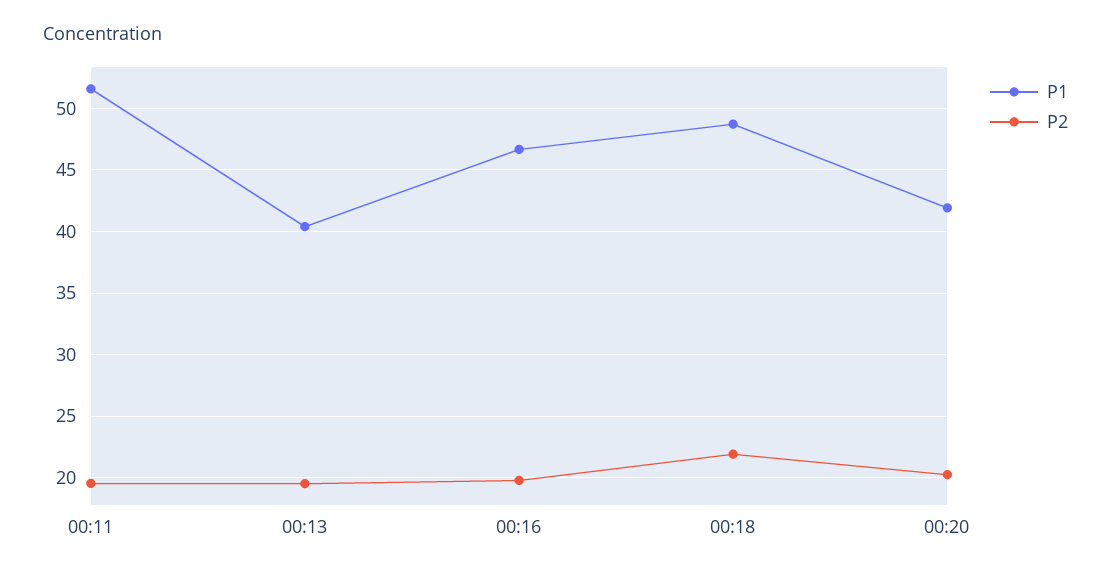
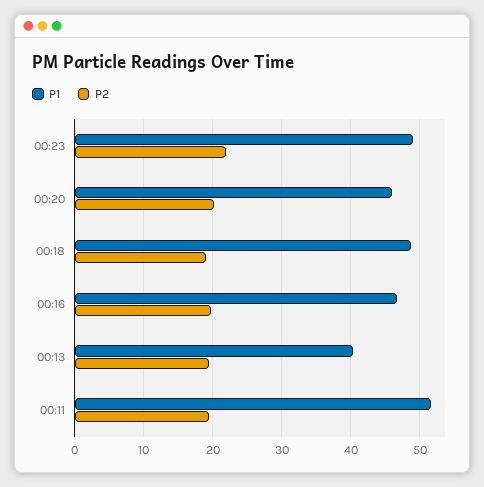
P2, 00:18: 22 -> 19
P1, 00:20: 42 -> 46
P1, 00:23: none -> 49
P2, 00:23: none -> 22

